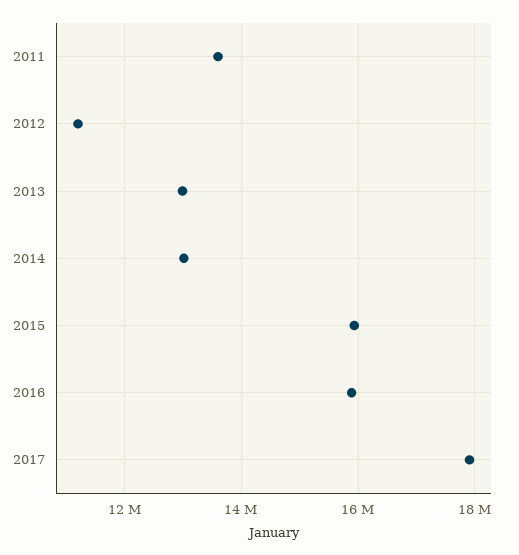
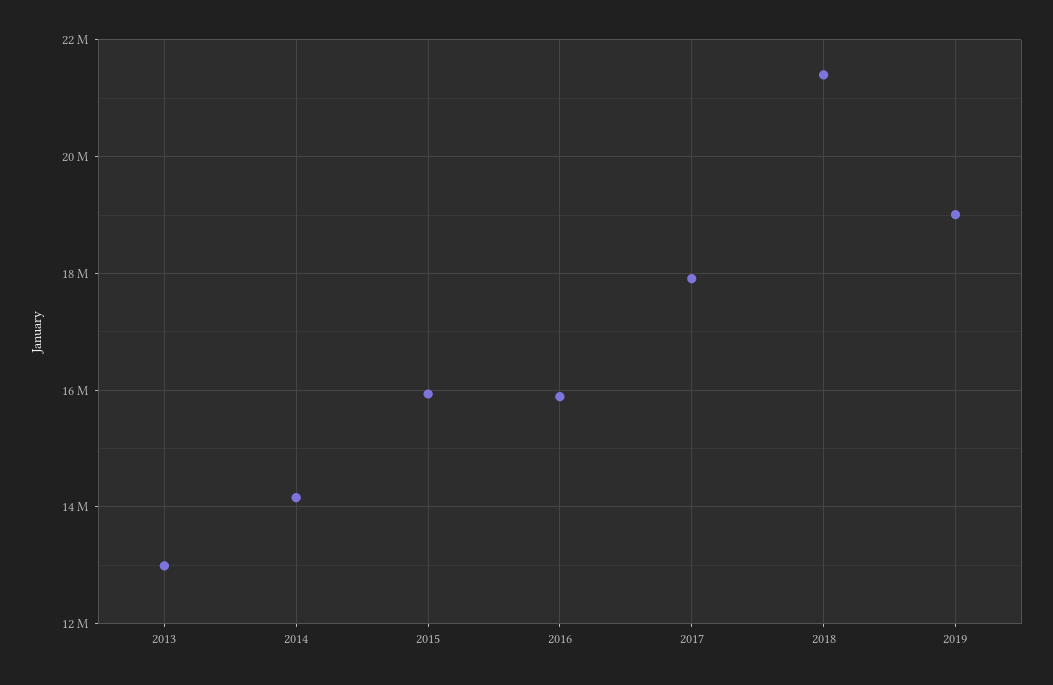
2011: 13600000 -> none
2012: 11200000 -> none
2014: 13000000 -> 14200000
2018: none -> 21400000
2019: none -> 19000000

